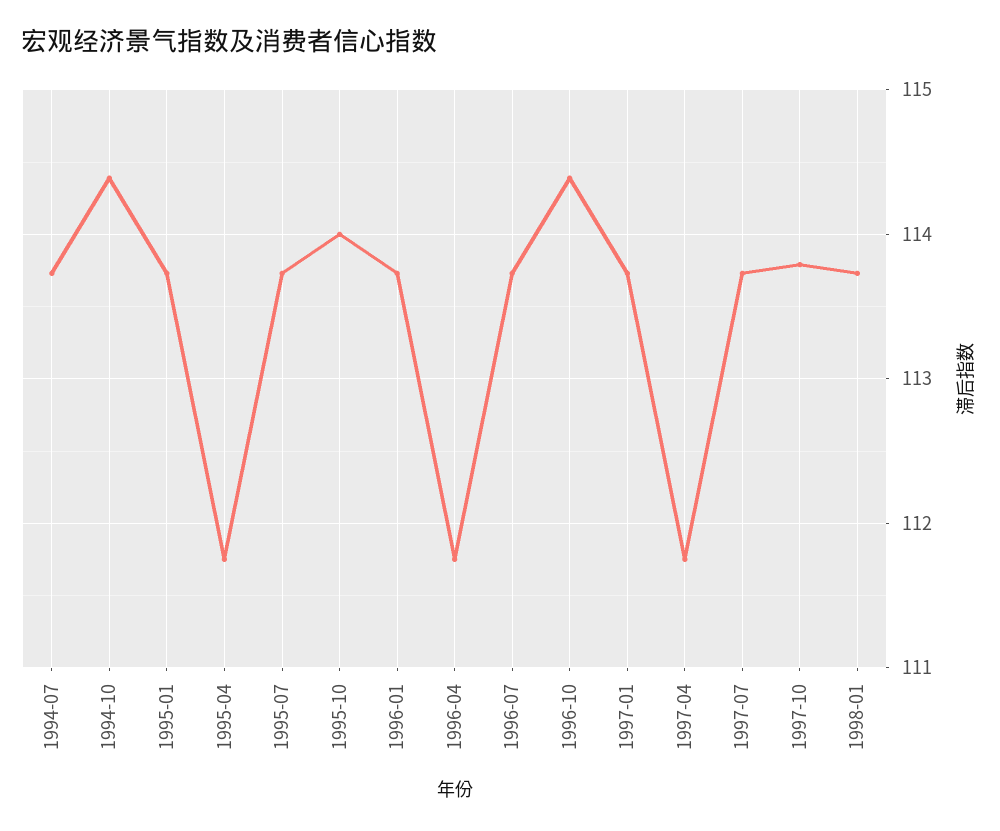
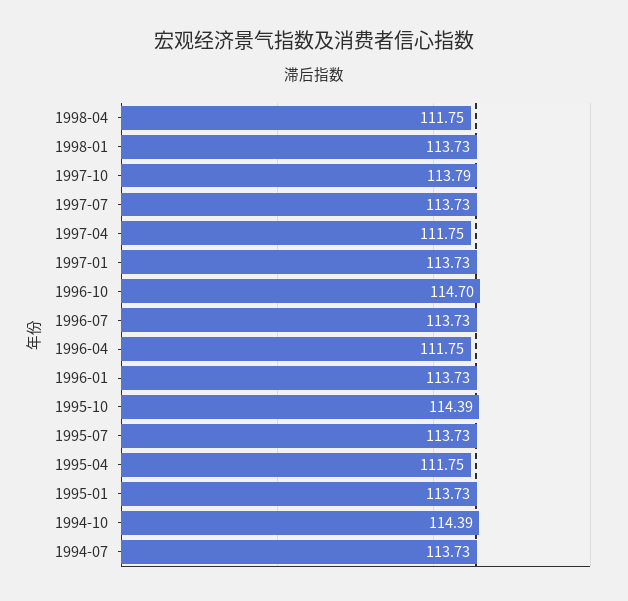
1995-10: 114 -> 114.39
1996-10: 114.4 -> 114.7
1998-04: none -> 111.75

